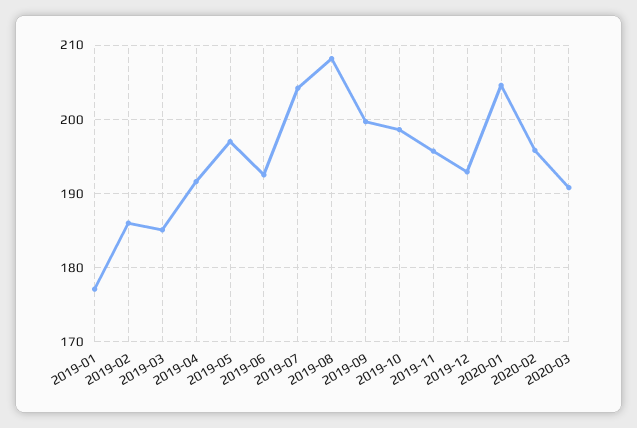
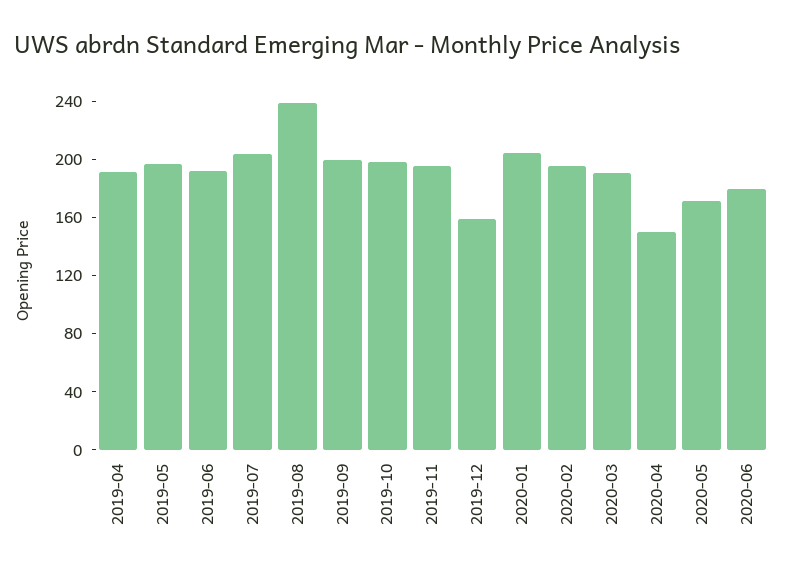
2019-01: 177 -> none
2019-02: 186 -> none
2019-03: 185 -> none
2019-08: 208 -> 240
2019-12: 193 -> 160
2020-04: none -> 150
2020-05: none -> 170
2020-06: none -> 180

